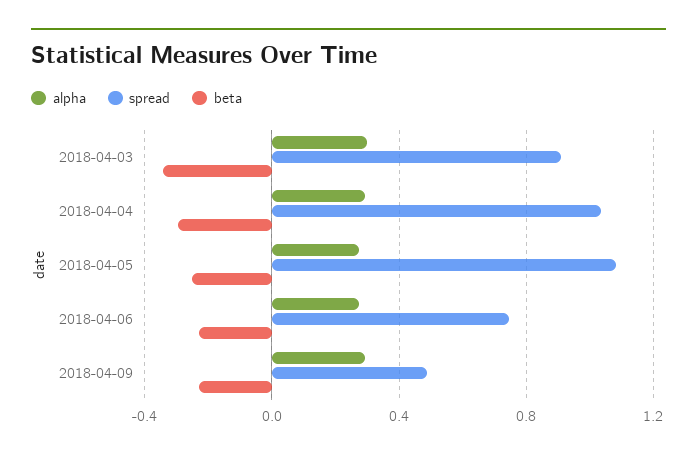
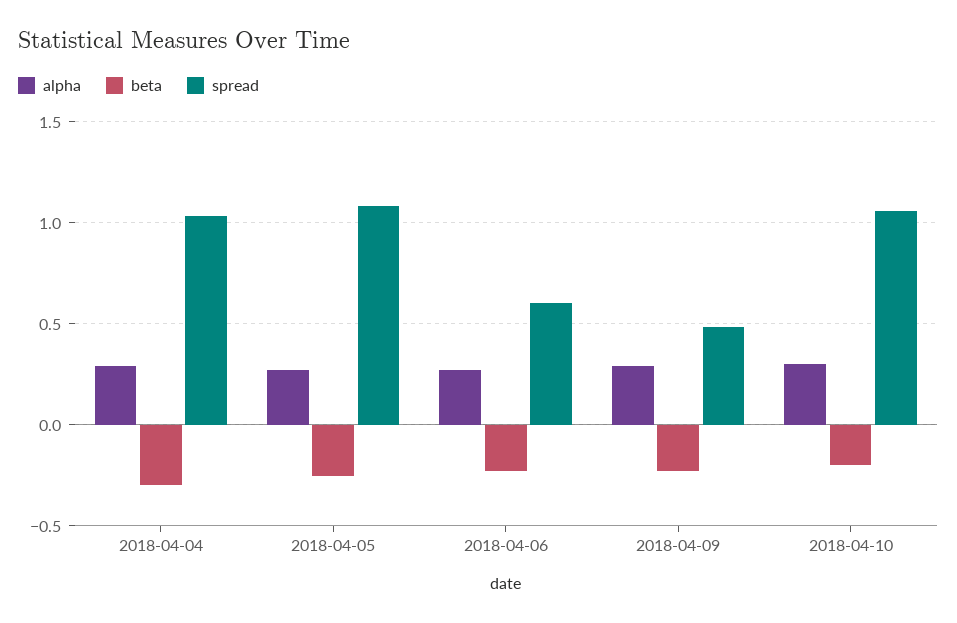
alpha, 2018-04-03: 0.3 -> none
spread, 2018-04-03: 0.9 -> none
beta, 2018-04-03: -0.35 -> none
spread, 2018-04-06: 0.75 -> 0.6
alpha, 2018-04-10: none -> 0.3
beta, 2018-04-10: none -> -0.2
spread, 2018-04-10: none -> 1.05

